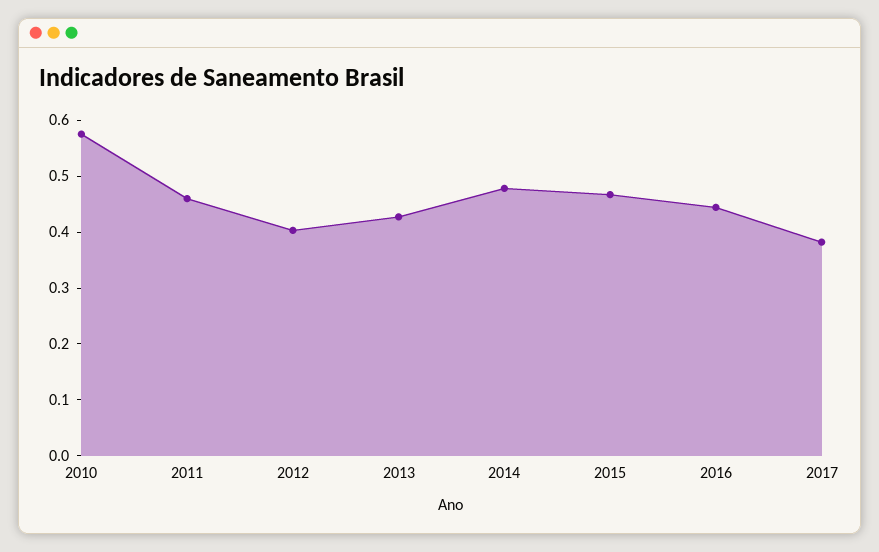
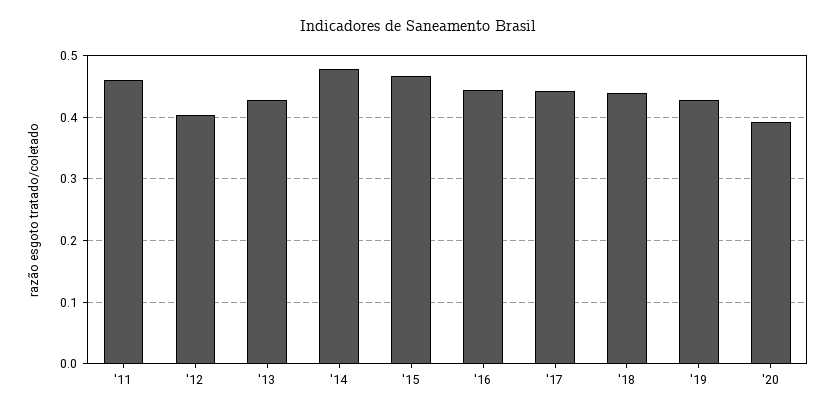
2010: 0.58 -> none
2017: 0.38 -> 0.44
'18: none -> 0.44
'19: none -> 0.43
'20: none -> 0.39

